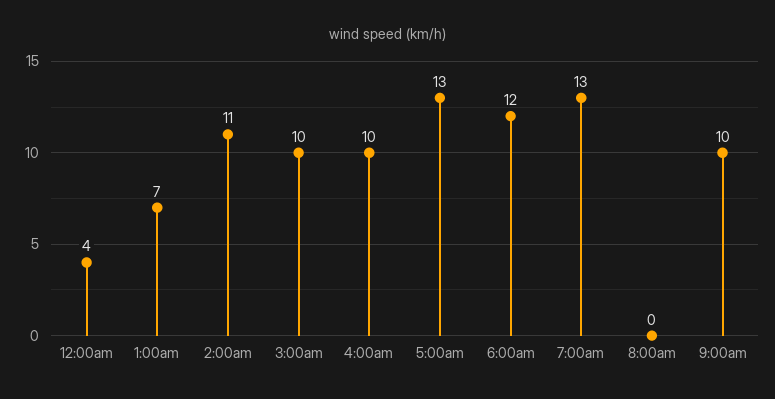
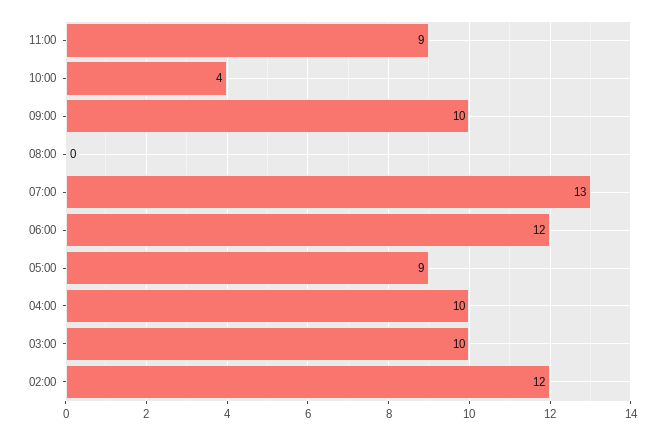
12:00am: 4 -> none
1:00am: 7 -> none
2:00am: 11 -> 12
5:00am: 13 -> 9
11:00: none -> 9
10:00: none -> 4

